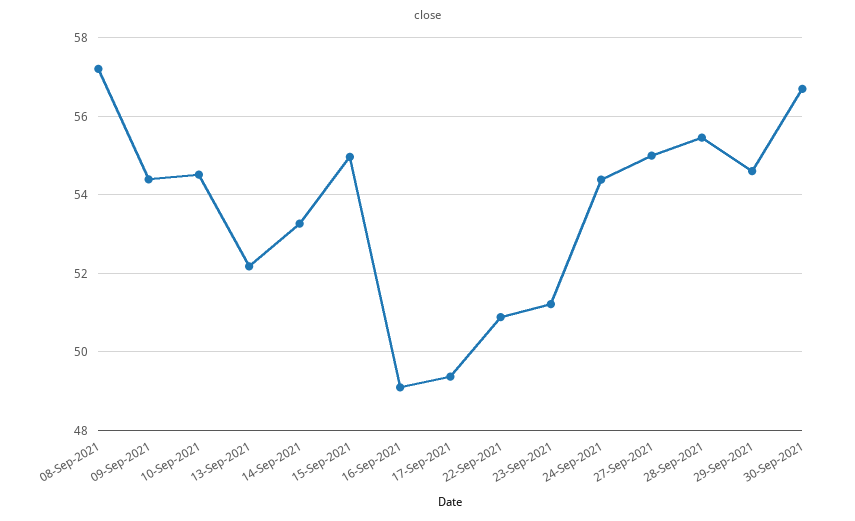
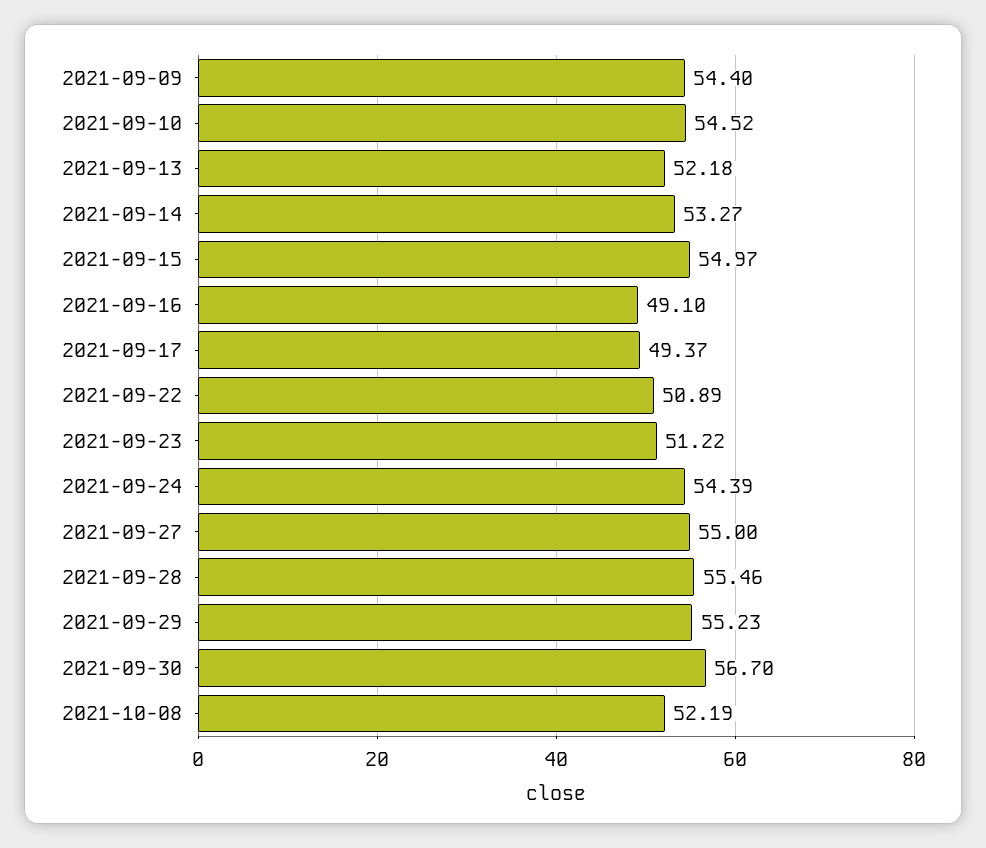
08-Sep-2021: 57.2 -> none
29-Sep-2021: 54.6 -> 55.23
2021-10-08: none -> 52.19

